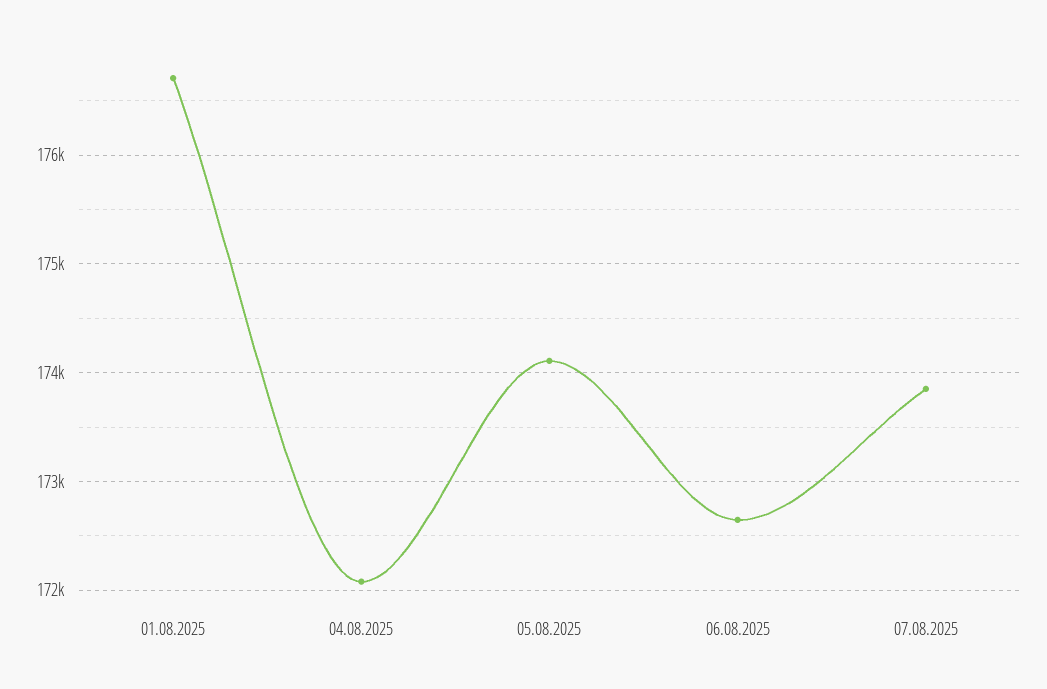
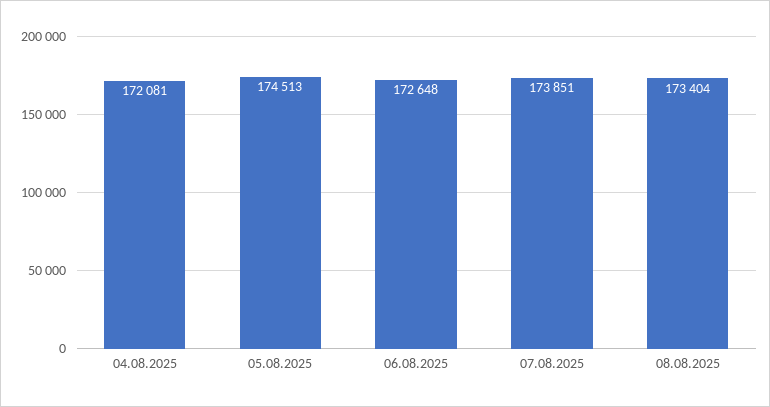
01.08.2025: 176700 -> none
05.08.2025: 174100 -> 174513
08.08.2025: none -> 173404

